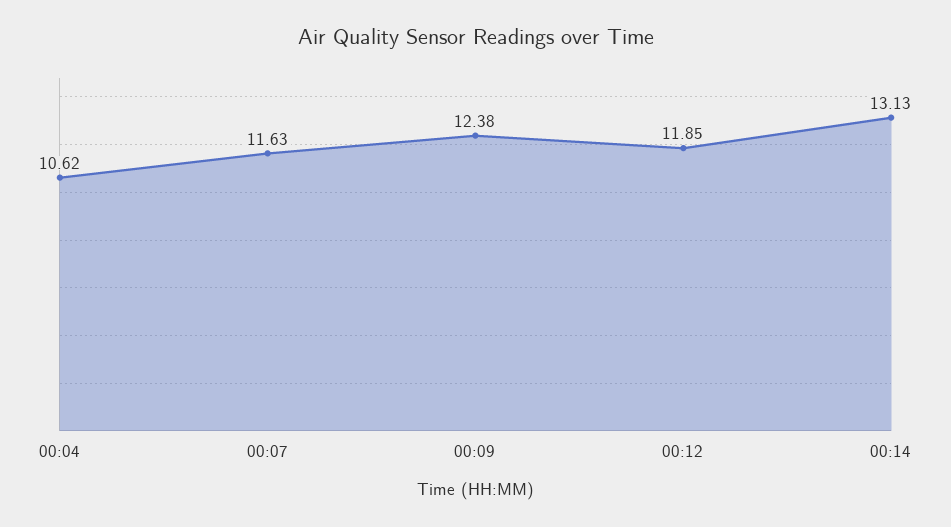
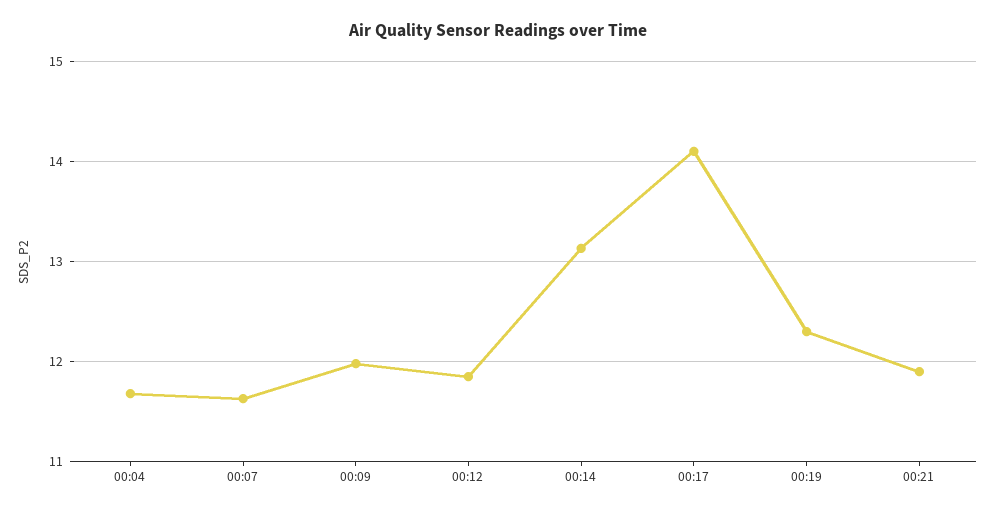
00:04: 10.62 -> 11.7
00:09: 12.38 -> 12
00:17: none -> 14.1
00:19: none -> 12.3
00:21: none -> 11.9

